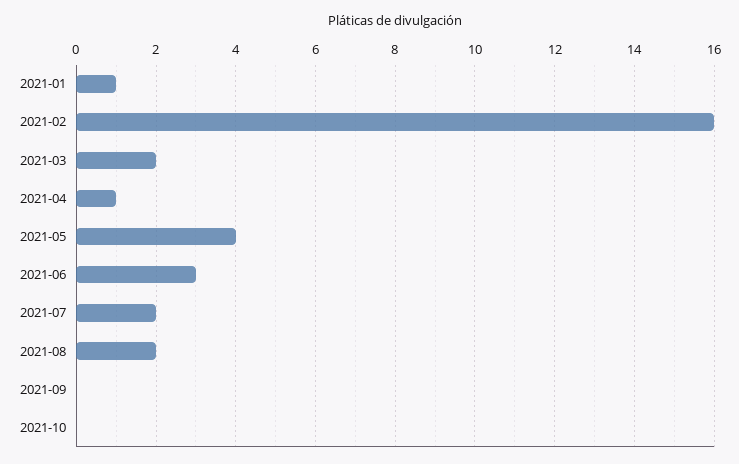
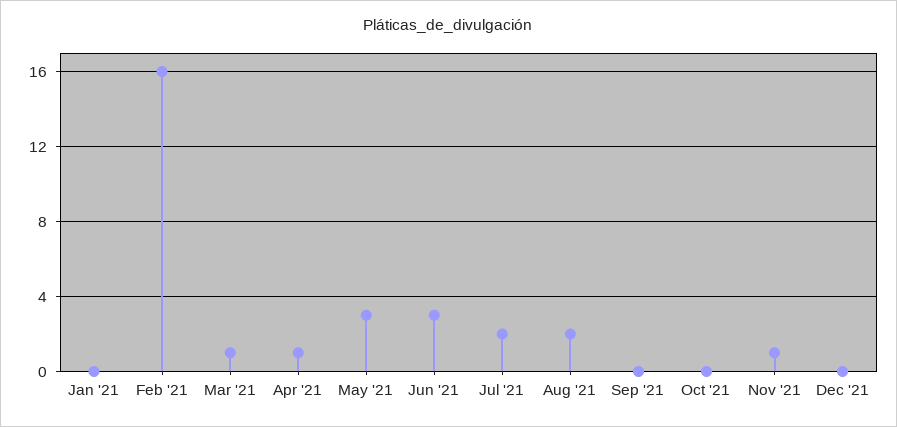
2021-01: 1 -> 0
2021-03: 2 -> 1
2021-05: 4 -> 3
Nov '21: none -> 1
Dec '21: none -> 0

